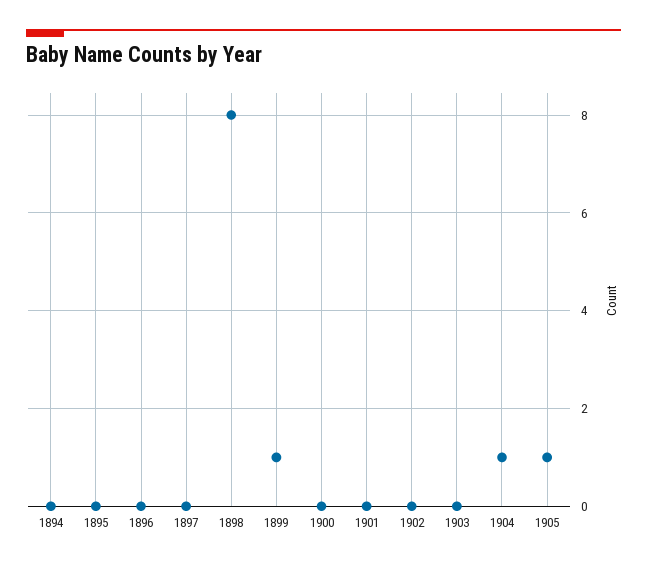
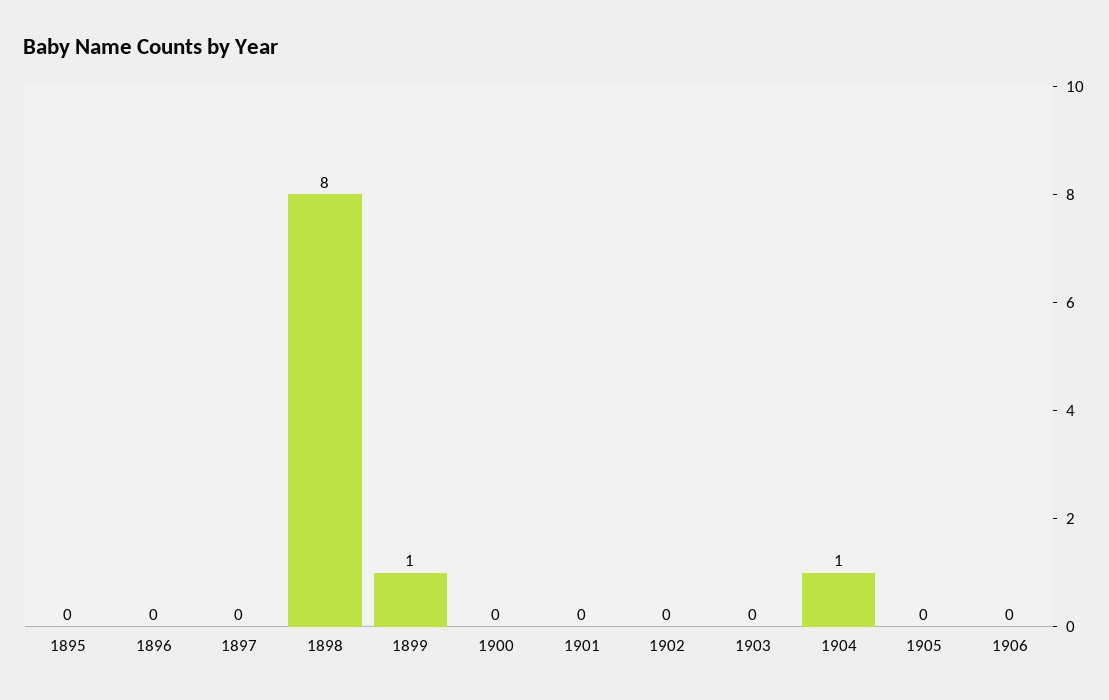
1894: 0 -> none
1905: 1 -> 0
1906: none -> 0

